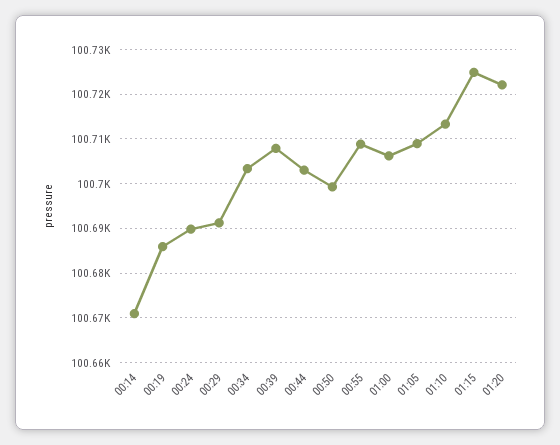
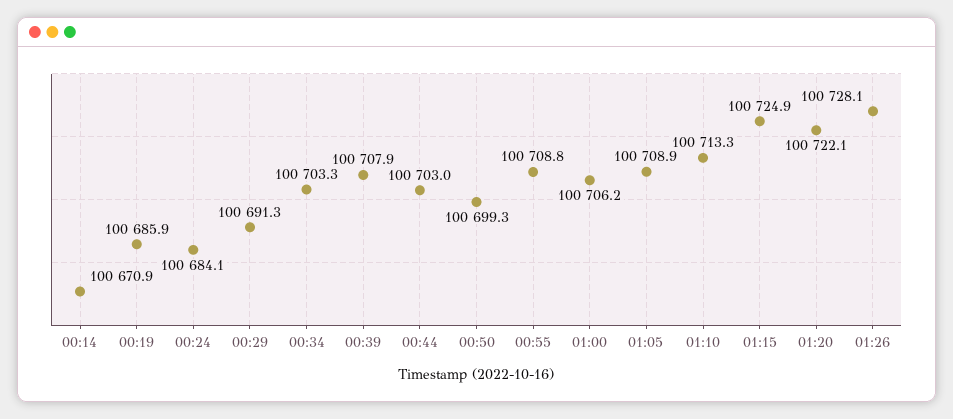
00:24: 100690 -> 100684.1
01:26: none -> 100728.1

